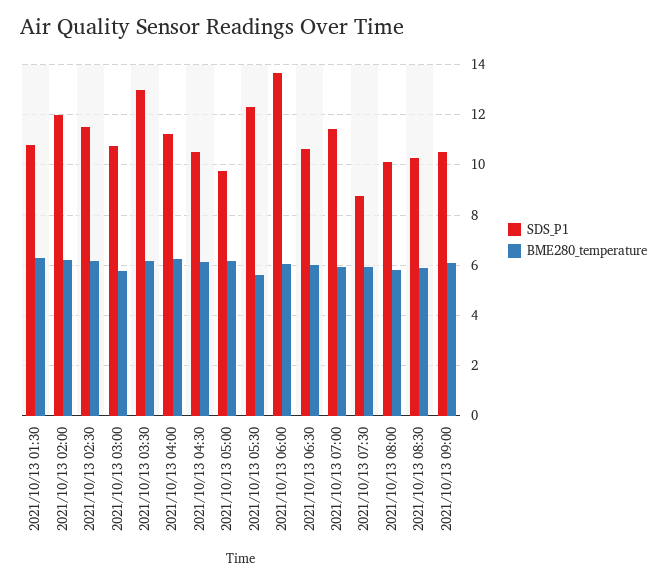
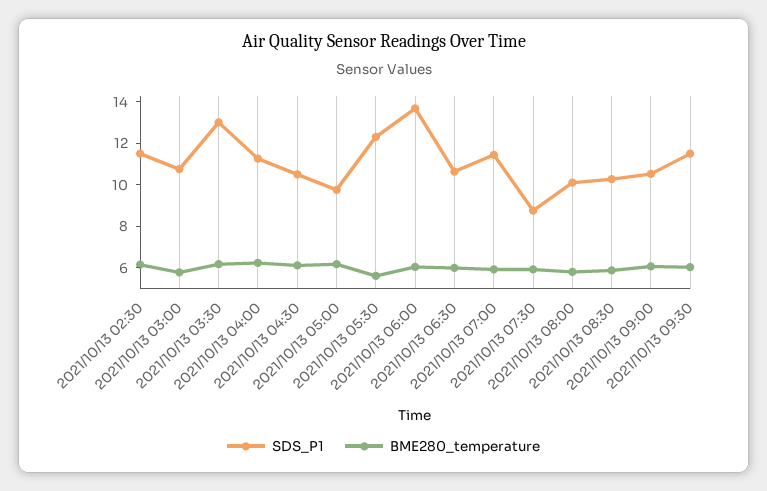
SDS_P1, 2021/10/13 01:30: 10.75 -> none
BME280_temperature, 2021/10/13 01:30: 6.25 -> none
SDS_P1, 2021/10/13 02:00: 12 -> none
BME280_temperature, 2021/10/13 02:00: 6.25 -> none
SDS_P1, 2021/10/13 09:30: none -> 11.5
BME280_temperature, 2021/10/13 09:30: none -> 6

